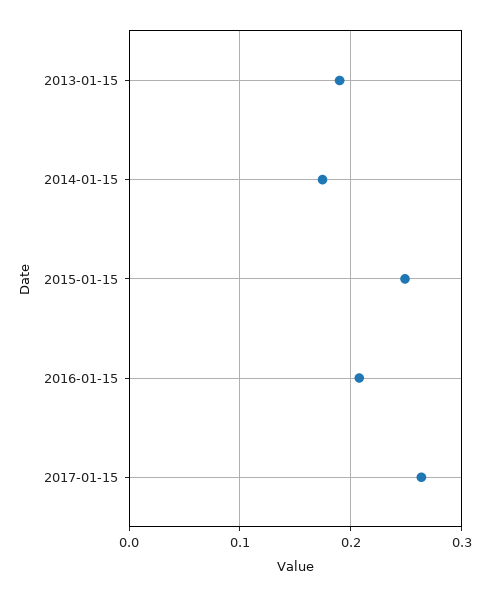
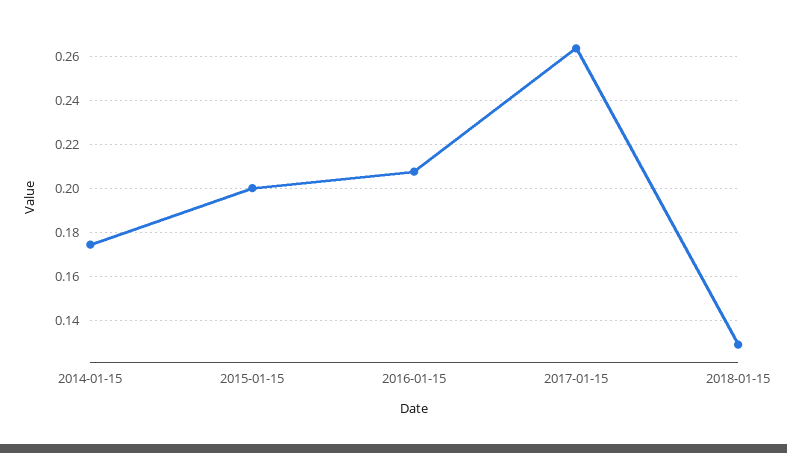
2013-01-15: 0.19 -> none
2015-01-15: 0.25 -> 0.2
2018-01-15: none -> 0.13

